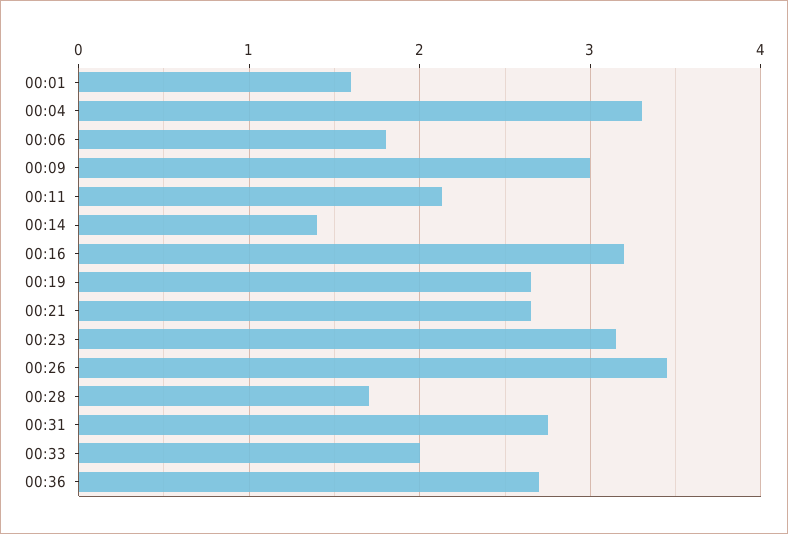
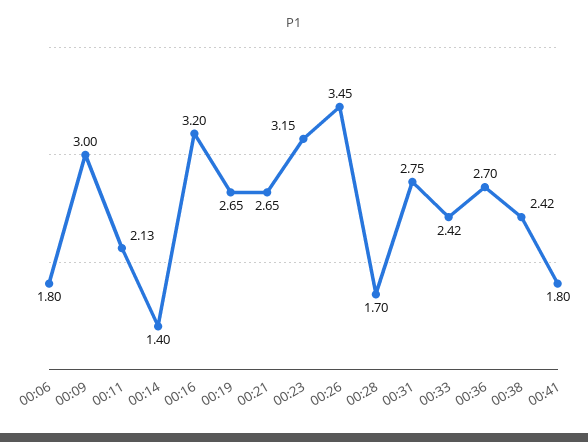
00:01: 1.6 -> none
00:04: 3.3 -> none
00:33: 2 -> 2.42
00:38: none -> 2.42
00:41: none -> 1.8

